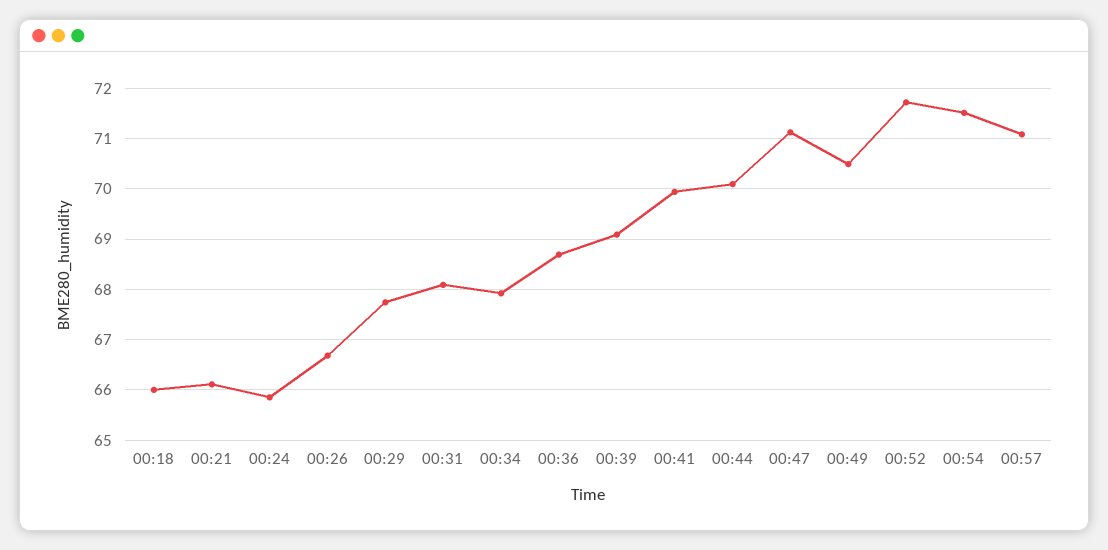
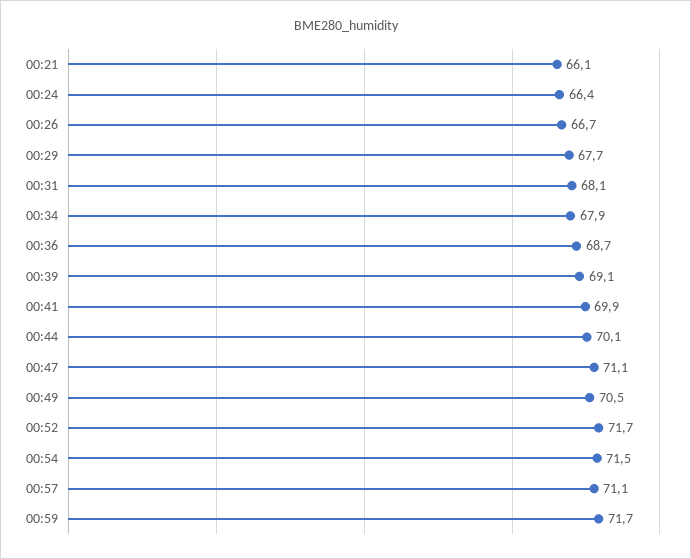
00:18: 66 -> none
00:24: 65.8 -> 66.4
00:59: none -> 71.7

